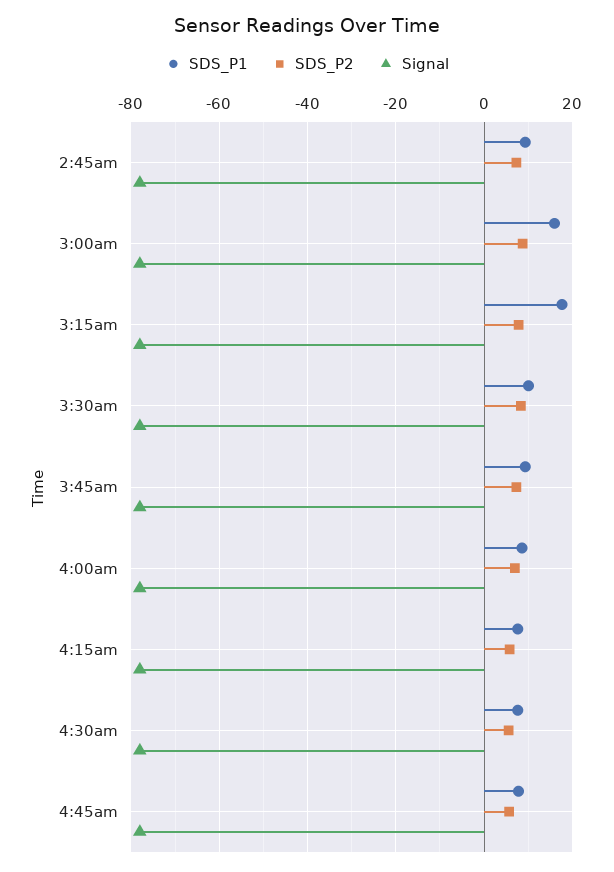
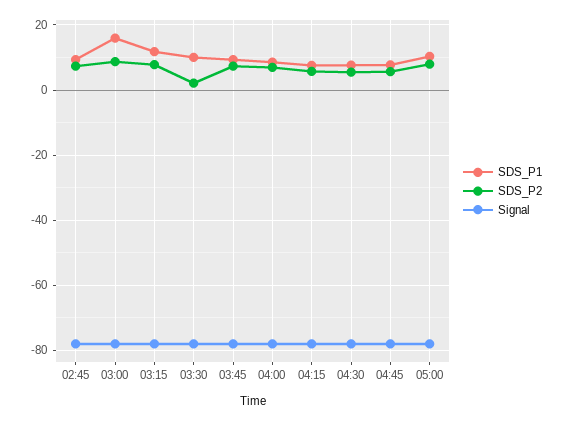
SDS_P1, 3:15am: 18 -> 12
SDS_P2, 3:30am: 8 -> 2
SDS_P1, 05:00: none -> 10
SDS_P2, 05:00: none -> 8
Signal, 05:00: none -> -78

